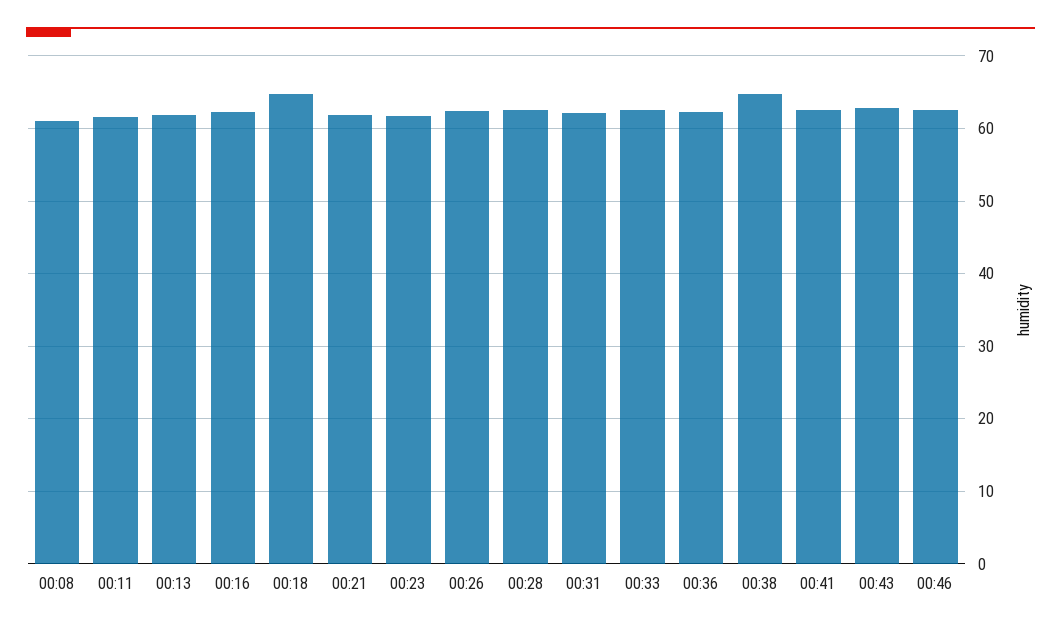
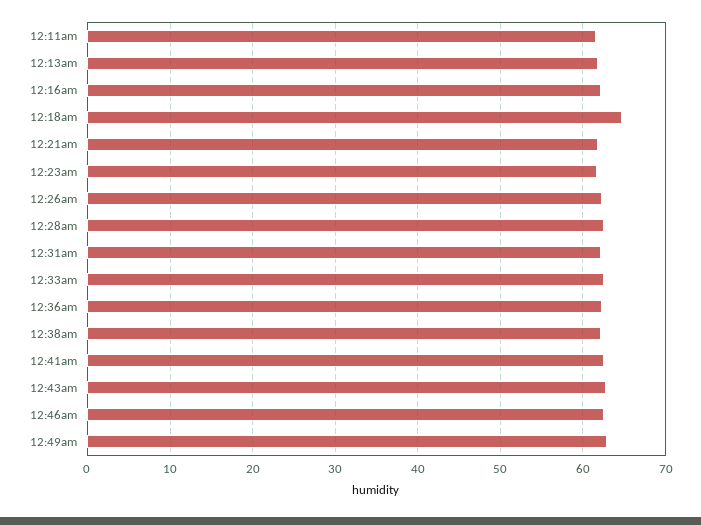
00:08: 61 -> none
00:38: 65 -> 62
12:49am: none -> 63

